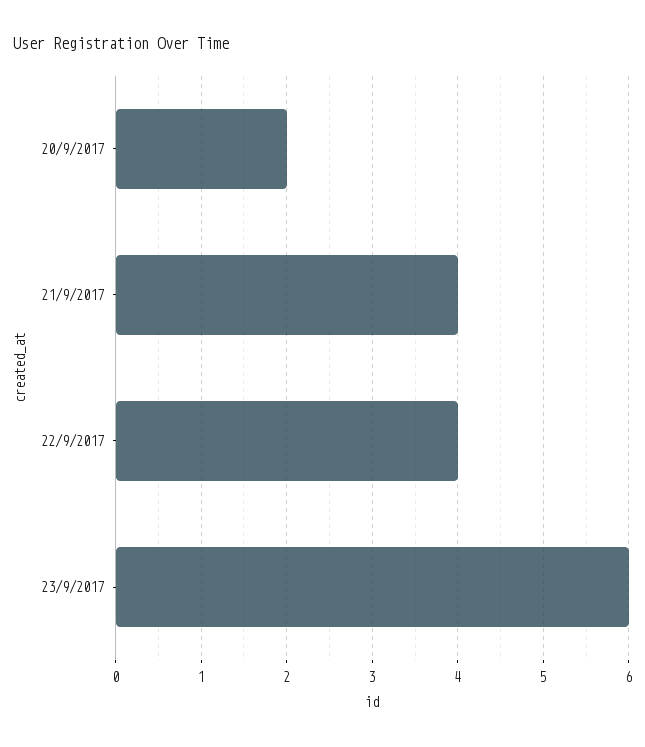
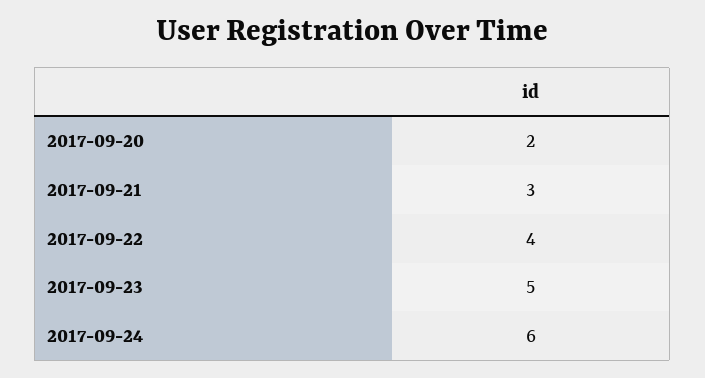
21/9/2017: 4 -> 3
23/9/2017: 6 -> 5
2017-09-24: none -> 6

